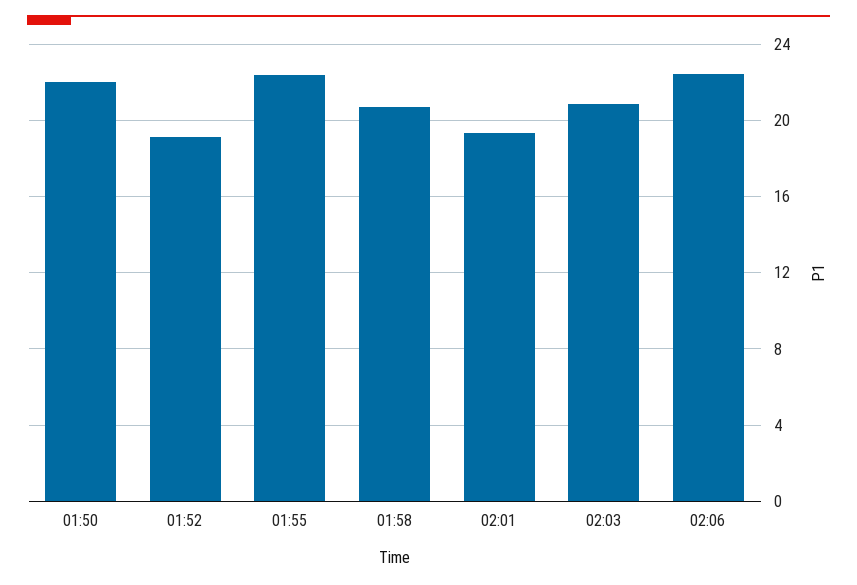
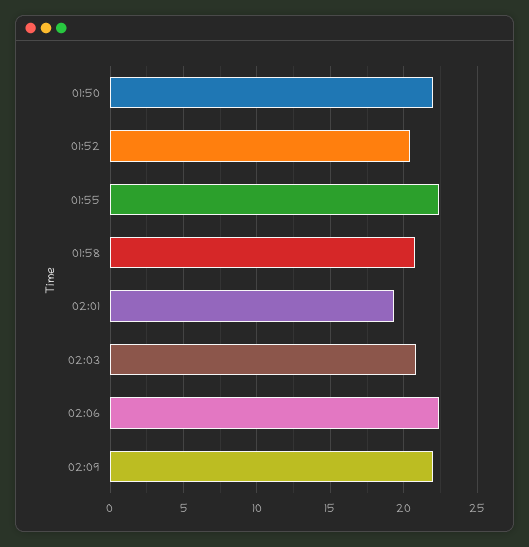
01:52: 19 -> 20.5
02:09: none -> 22

